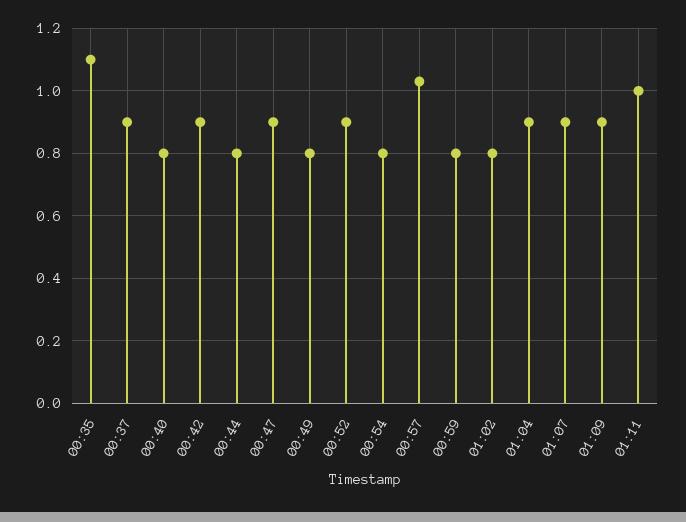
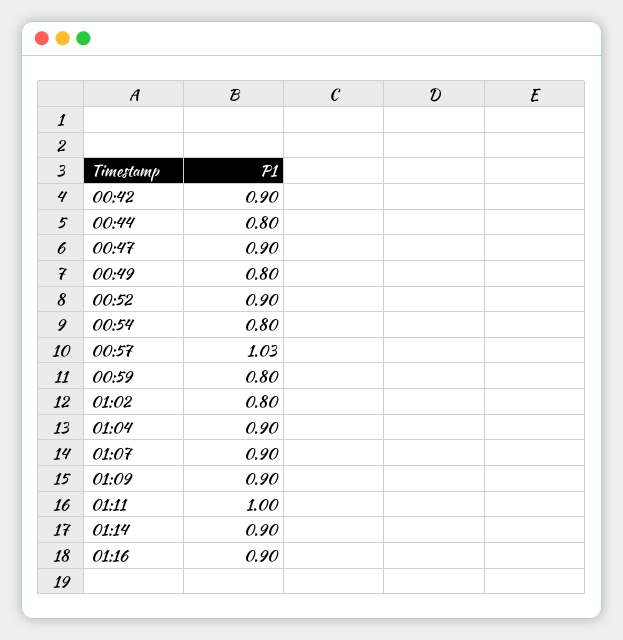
00:35: 1.1 -> none
00:37: 0.9 -> none
00:40: 0.8 -> none
01:14: none -> 0.9
01:16: none -> 0.9

